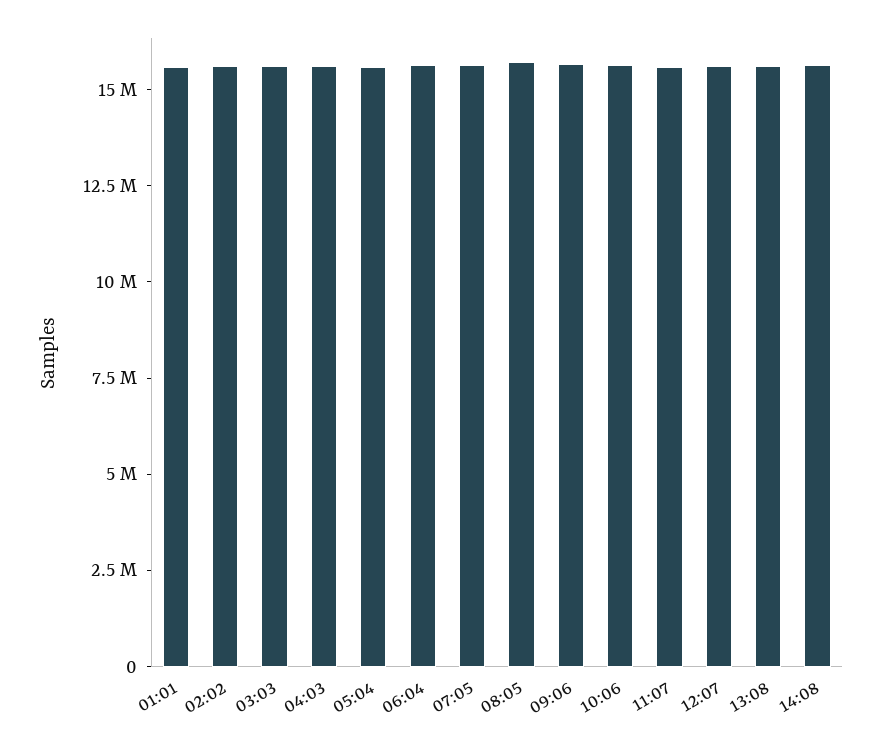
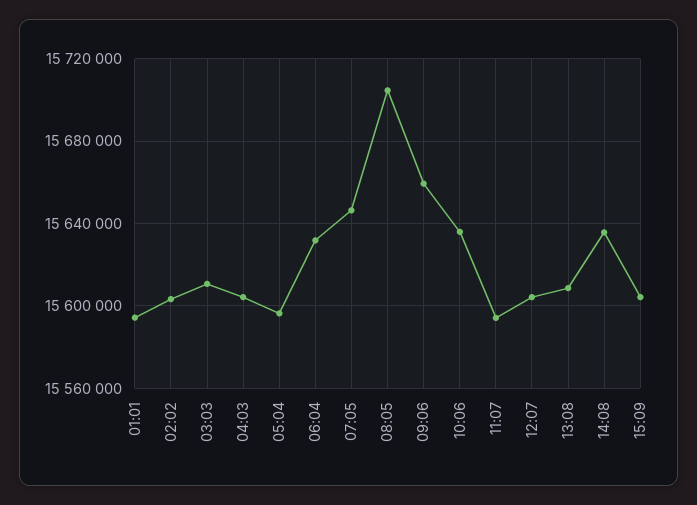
15:09: none -> 15605000

